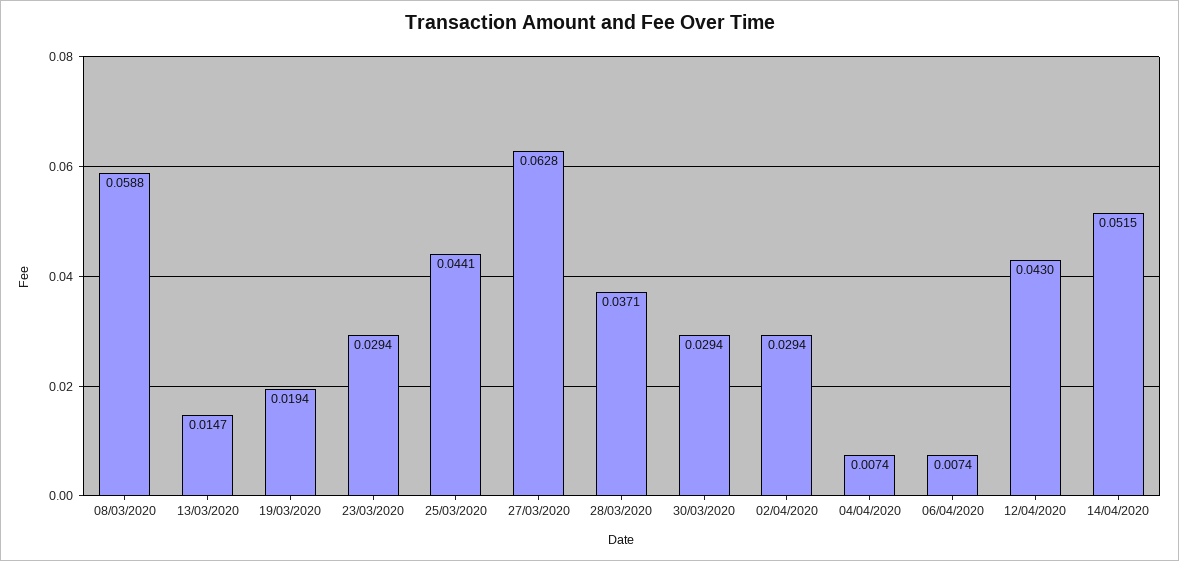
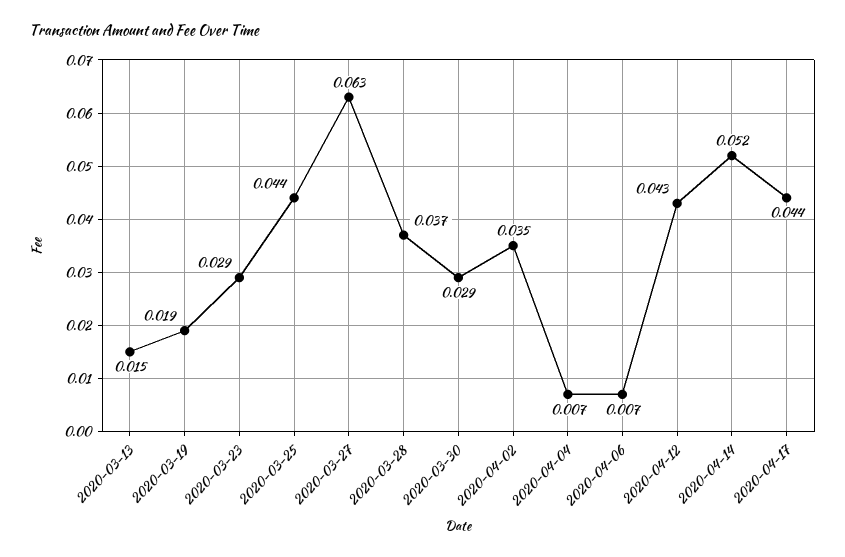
08/03/2020: 0.0588 -> none
02/04/2020: 0.0294 -> 0.035
2020-04-17: none -> 0.044

